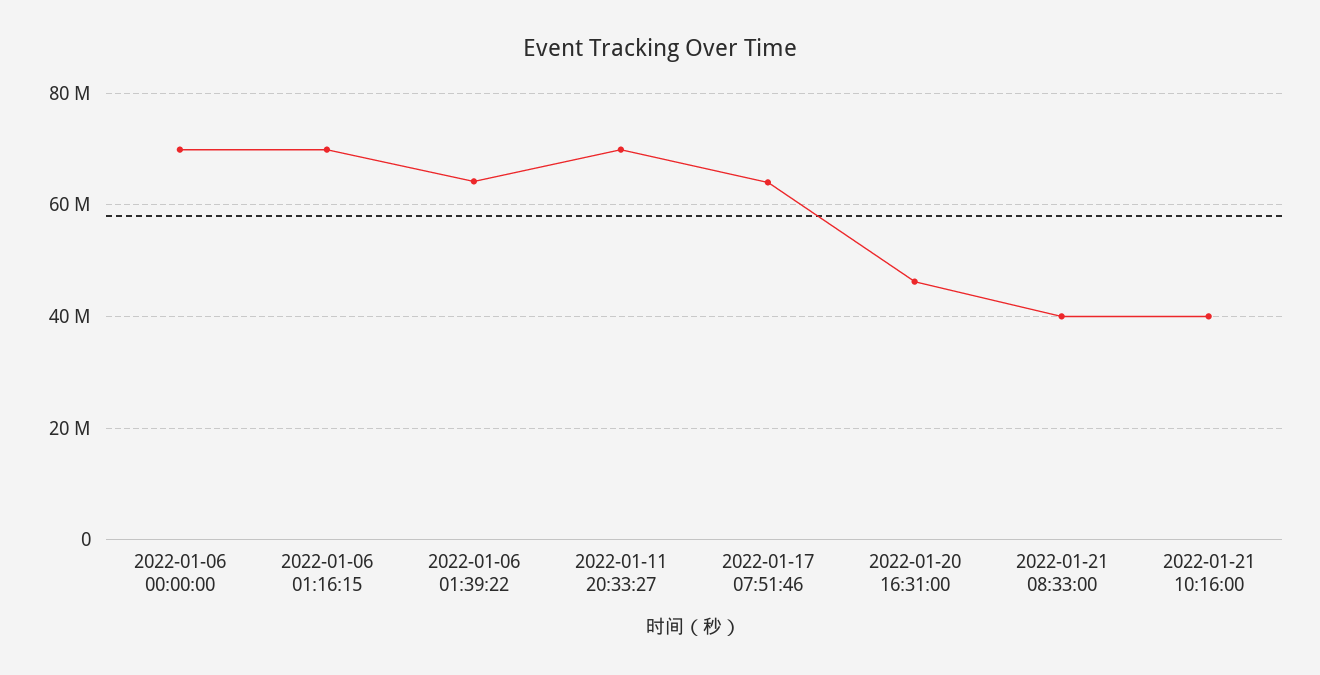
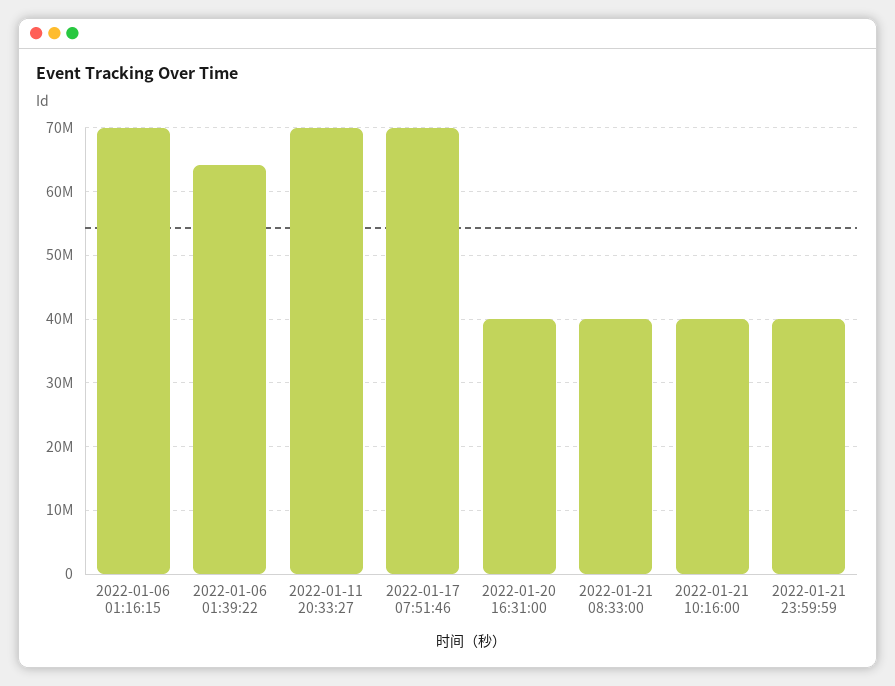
2022-01-06 00:00:00: 70000000 -> none
2022-01-17 07:51:46: 64000000 -> 70000000
2022-01-20 16:31:00: 46000000 -> 40000000
2022-01-21 23:59:59: none -> 40000000

